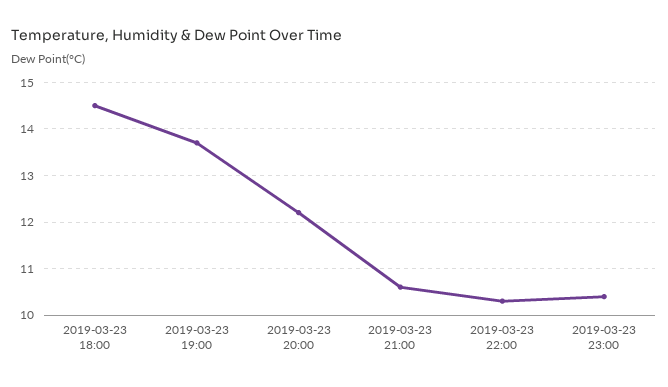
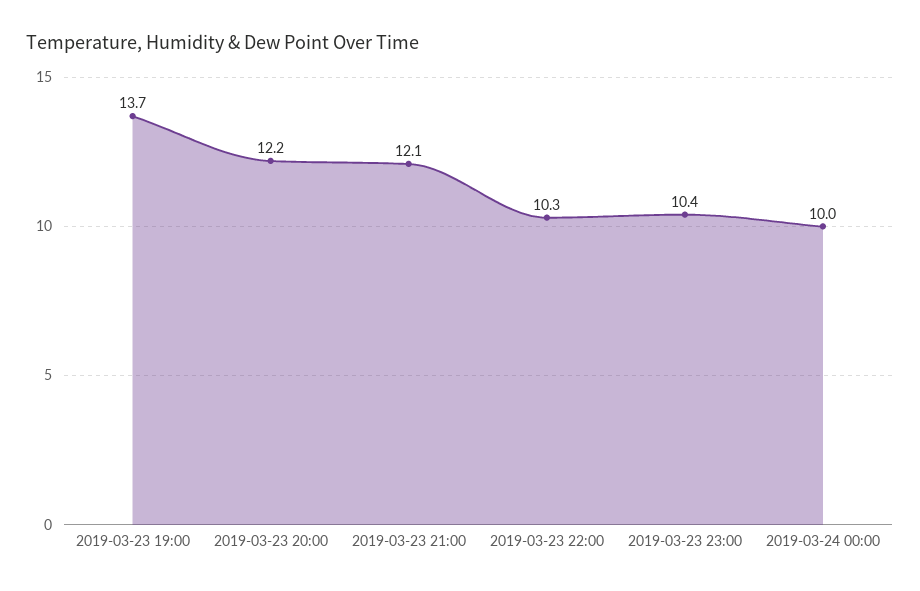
2019-03-23 18:00: 14.5 -> none
2019-03-23 21:00: 10.5 -> 12.1
2019-03-24 00:00: none -> 10

